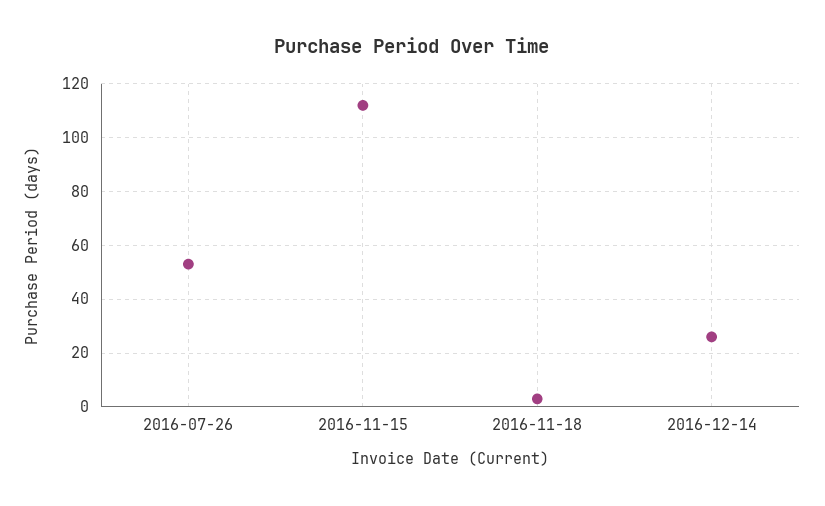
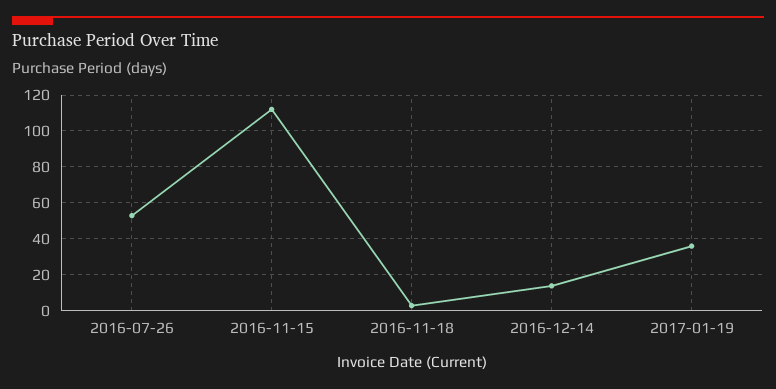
2016-12-14: 25 -> 15
2017-01-19: none -> 35

